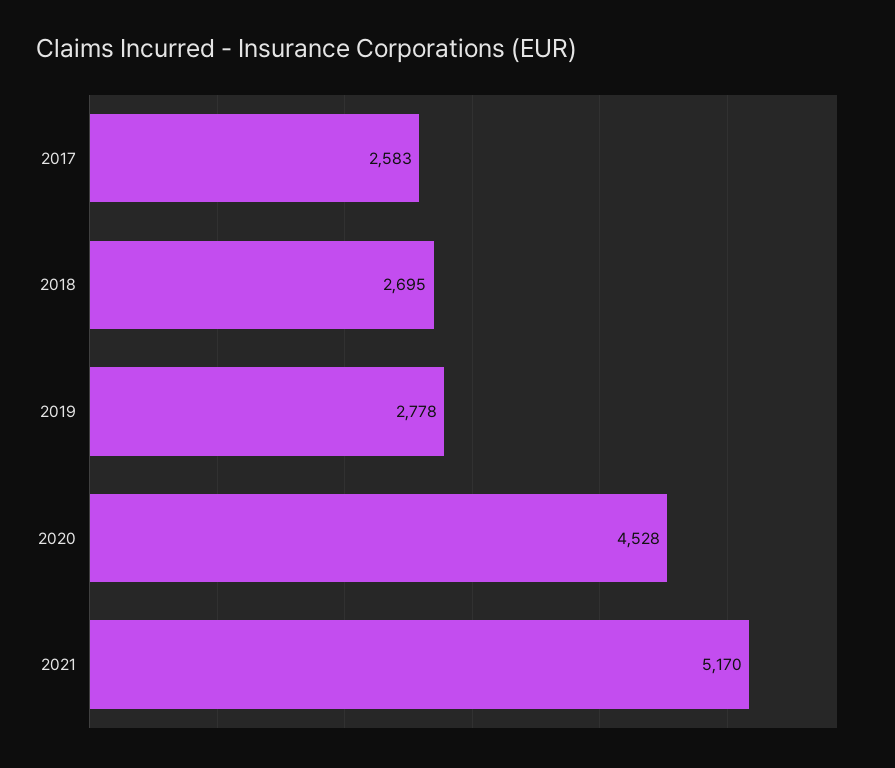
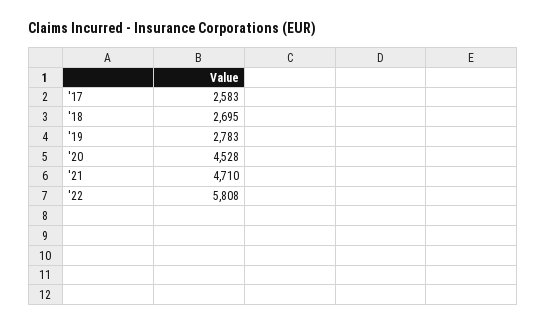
2019: 2778 -> 2783
2021: 5170 -> 4710
'22: none -> 5808

